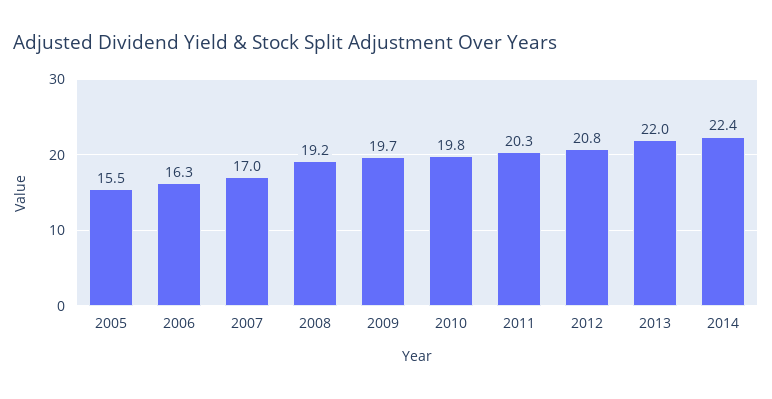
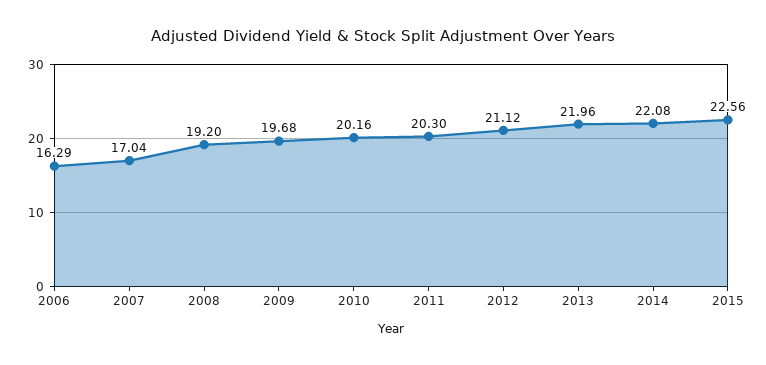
2005: 15.5 -> none
2010: 19.8 -> 20.16
2012: 20.8 -> 21.12
2014: 22.4 -> 22.08
2015: none -> 22.56

